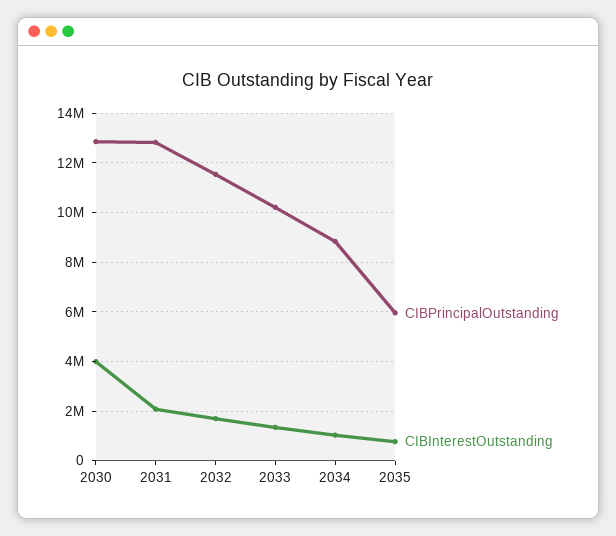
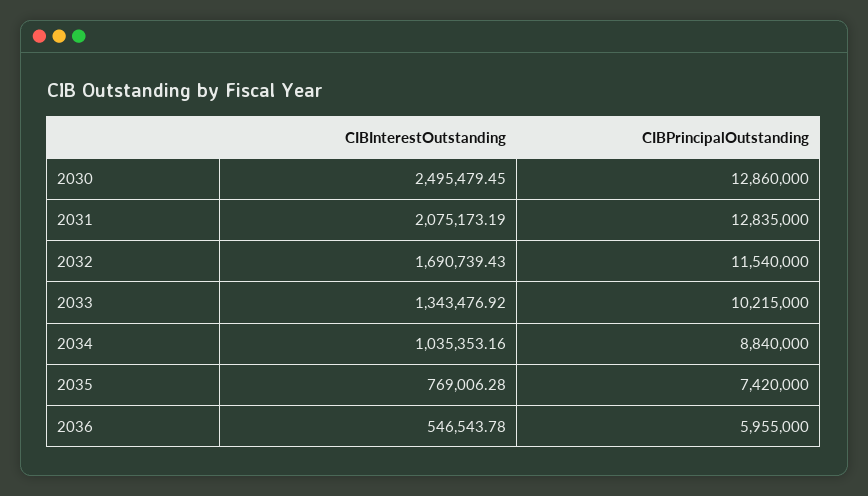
CIBInterestOutstanding, 2030: 4000000 -> 2495479.45
CIBPrincipalOutstanding, 2035: 6000000 -> 7420000
CIBInterestOutstanding, 2036: none -> 546543.78
CIBPrincipalOutstanding, 2036: none -> 5955000

